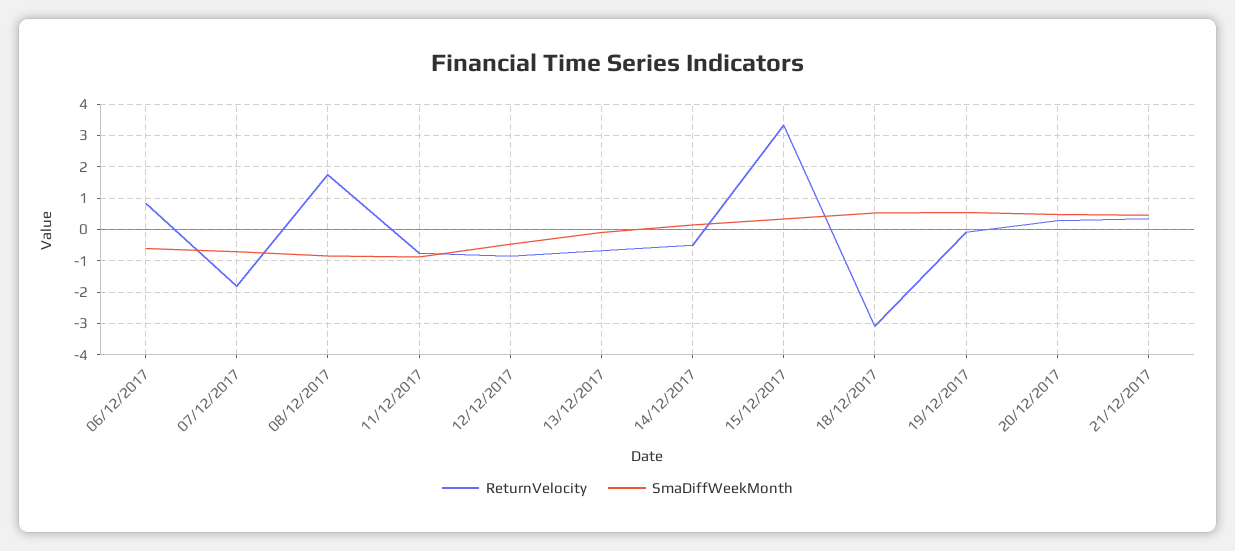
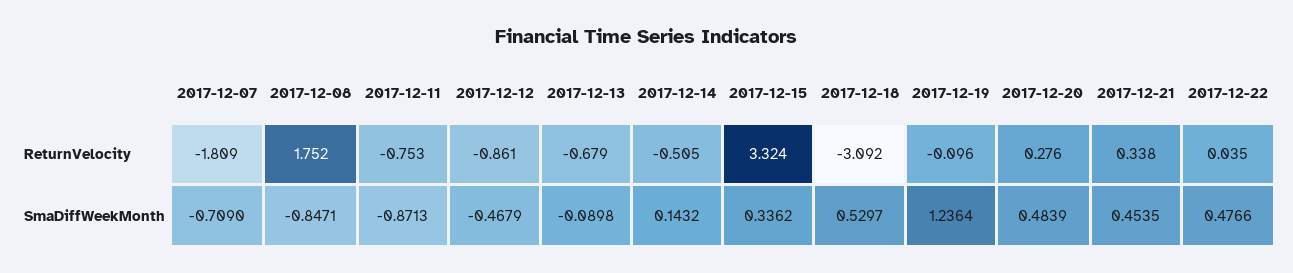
ReturnVelocity, 06/12/2017: 0.8 -> none
SmaDiffWeekMonth, 06/12/2017: -0.6 -> none
SmaDiffWeekMonth, 19/12/2017: 0.6 -> 1.2364
ReturnVelocity, 2017-12-22: none -> 0.035
SmaDiffWeekMonth, 2017-12-22: none -> 0.4766

